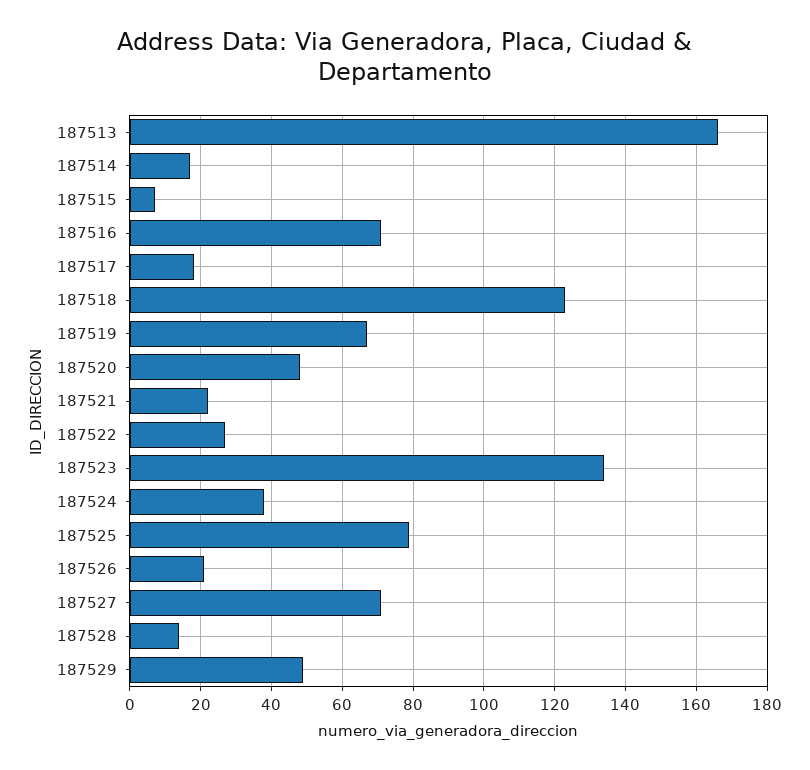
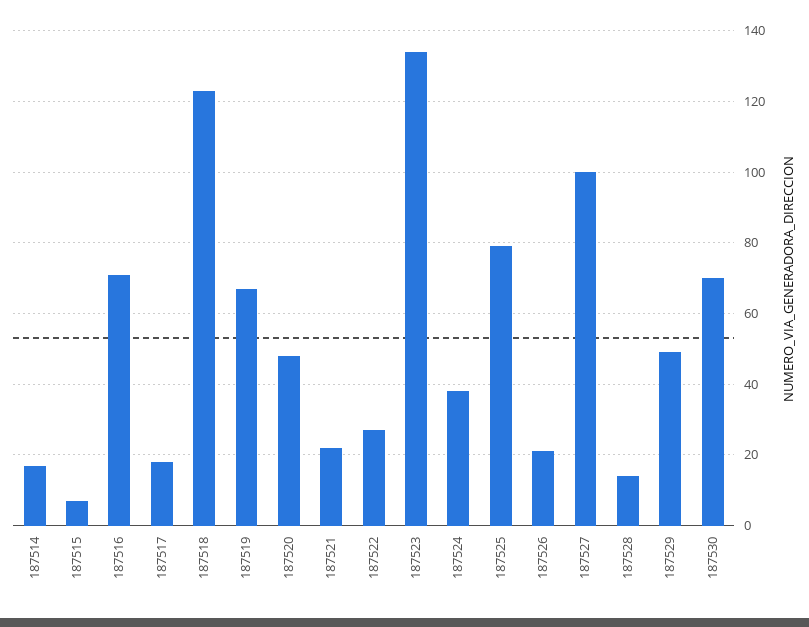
187513: 165 -> none
187527: 70 -> 100
187530: none -> 70

